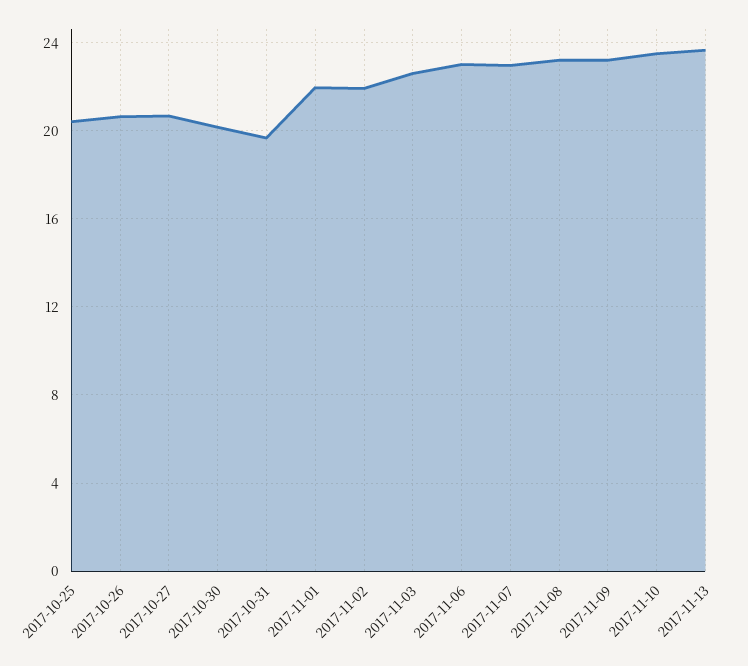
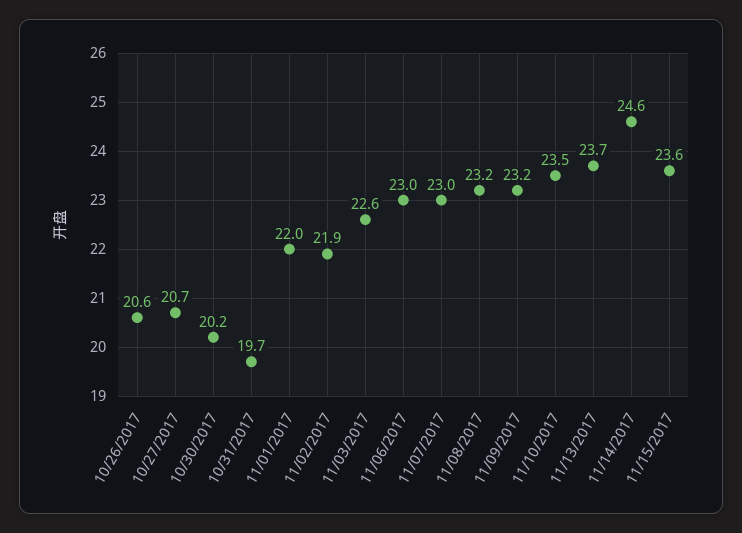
2017-10-25: 20.5 -> none
11/14/2017: none -> 24.6
11/15/2017: none -> 23.6

